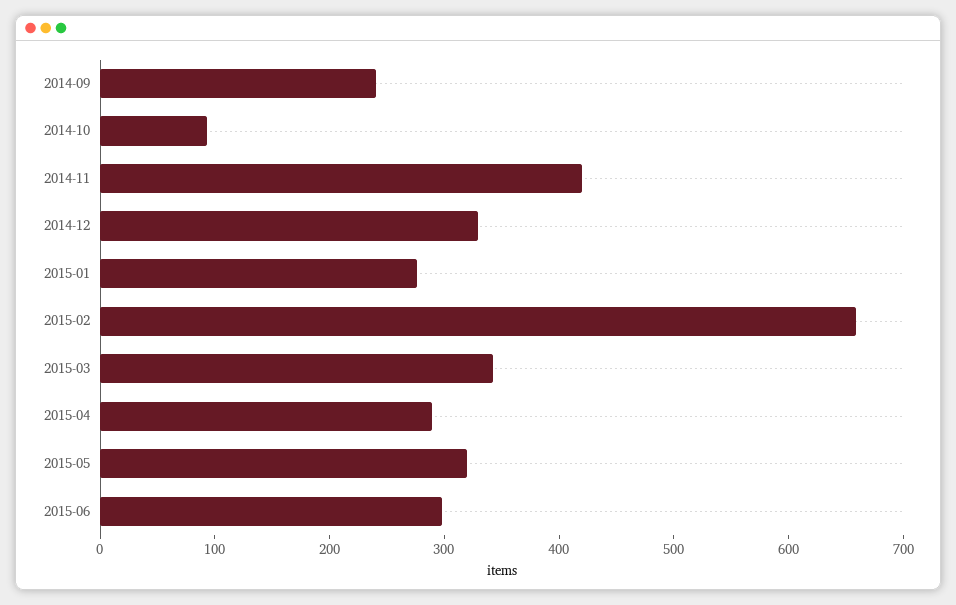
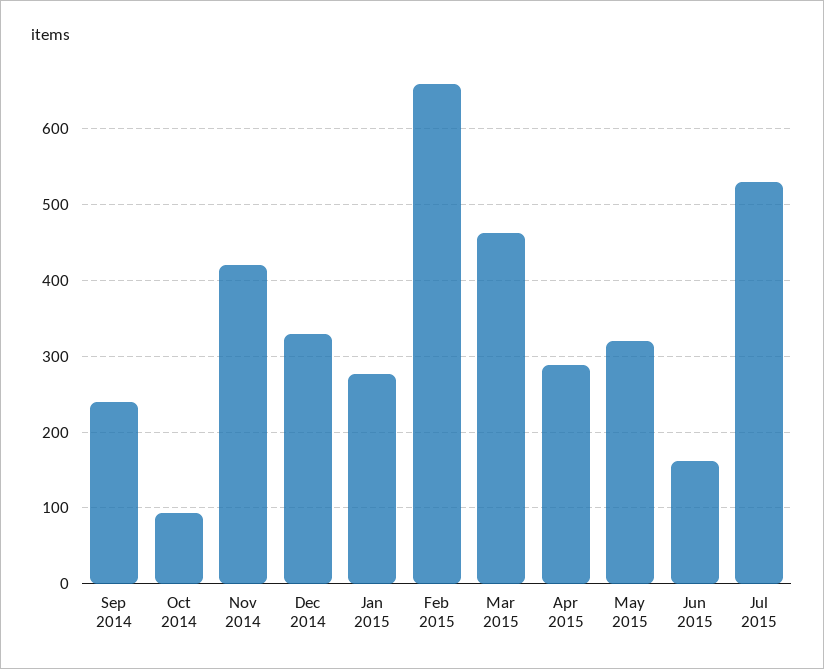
2015-03: 340 -> 460
2015-06: 300 -> 160
Jul 2015: none -> 530

